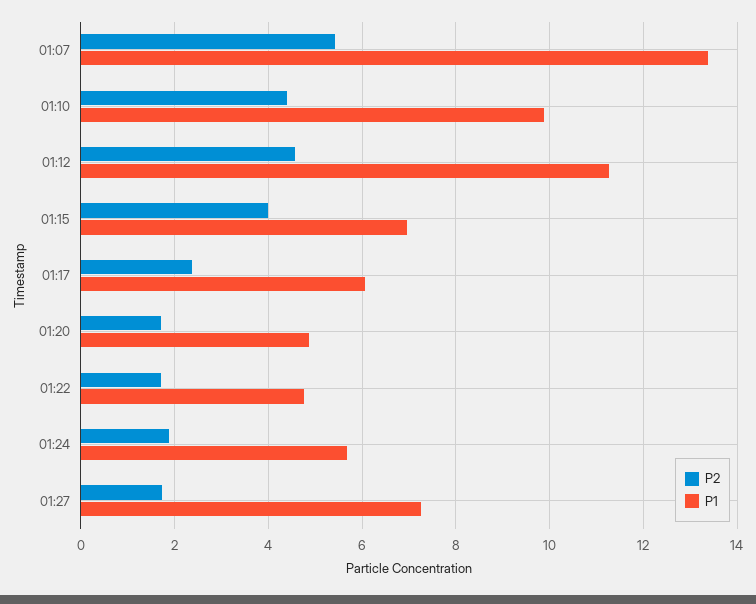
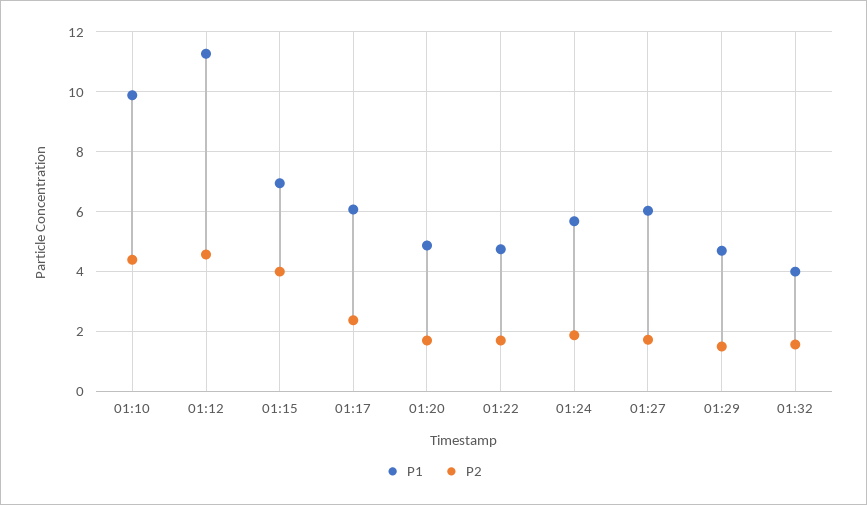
P2, 01:07: 5.4 -> none
P1, 01:07: 13.4 -> none
P1, 01:27: 7.2 -> 6
P1, 01:29: none -> 4.75
P2, 01:29: none -> 1.5
P1, 01:32: none -> 4
P2, 01:32: none -> 1.5

